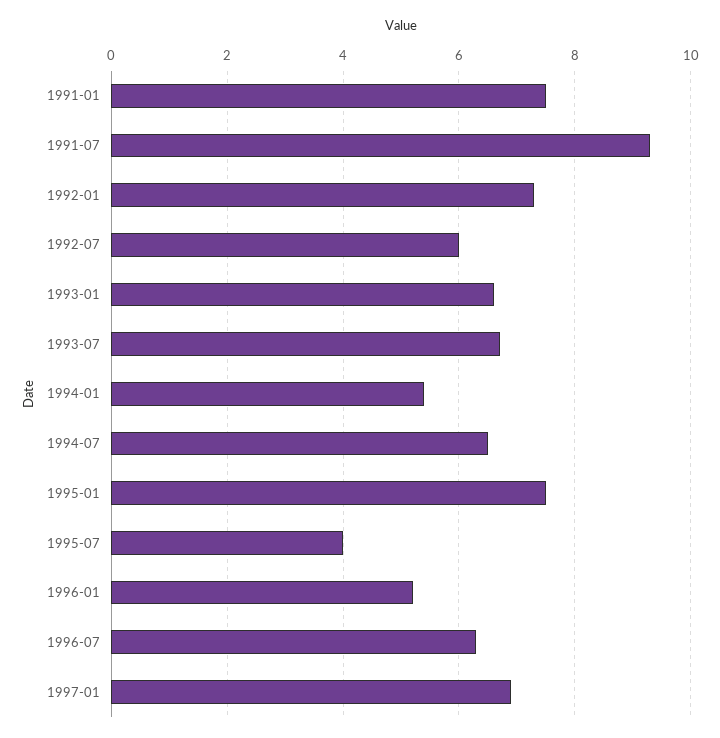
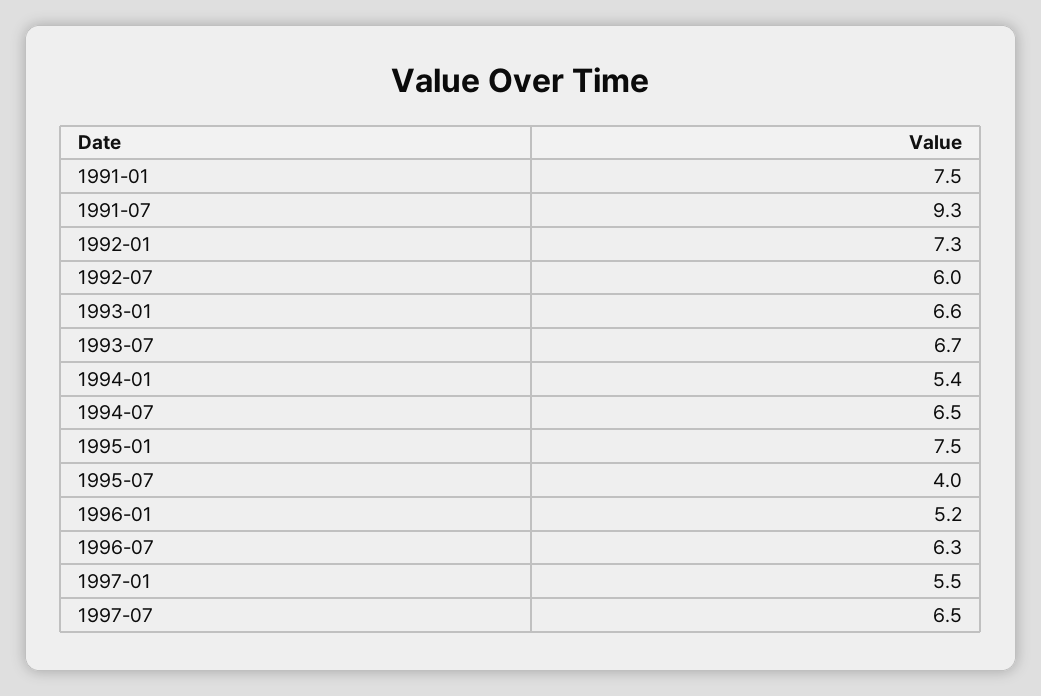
1997-01: 7 -> 5.5
1997-07: none -> 6.5

